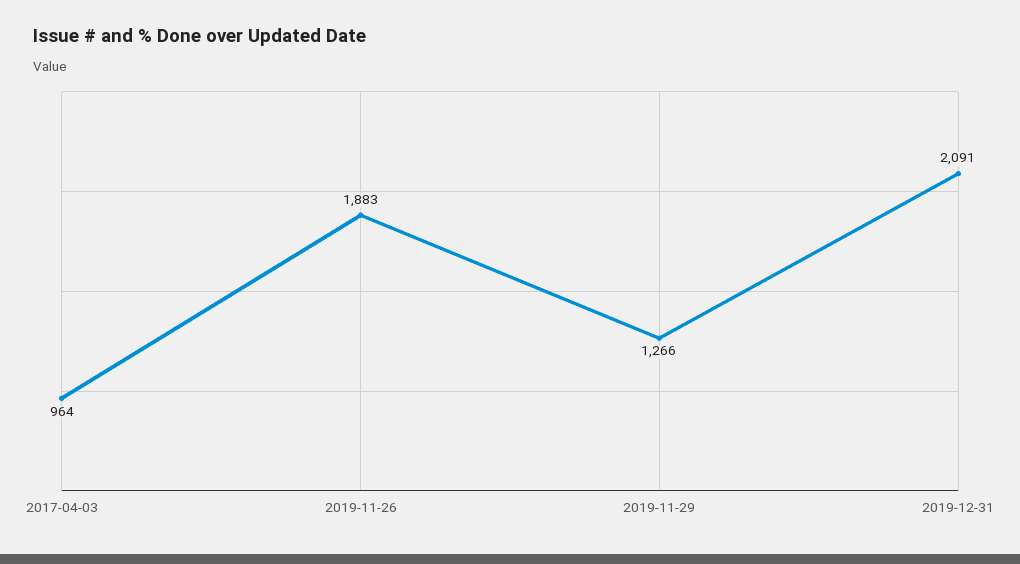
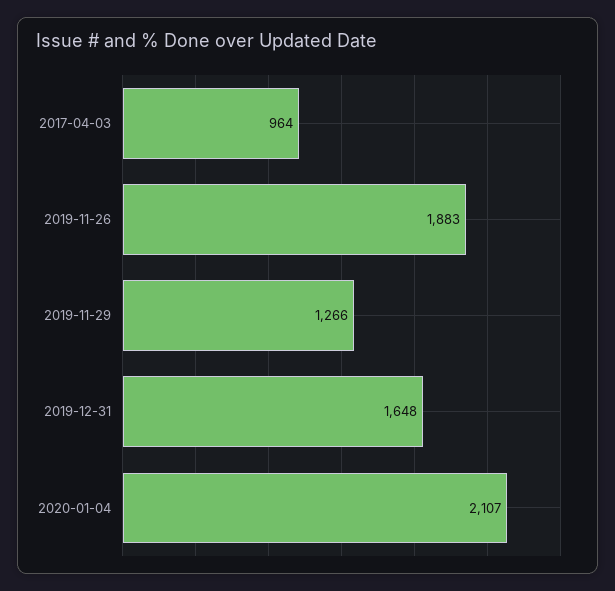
2019-12-31: 2091 -> 1648
2020-01-04: none -> 2107

